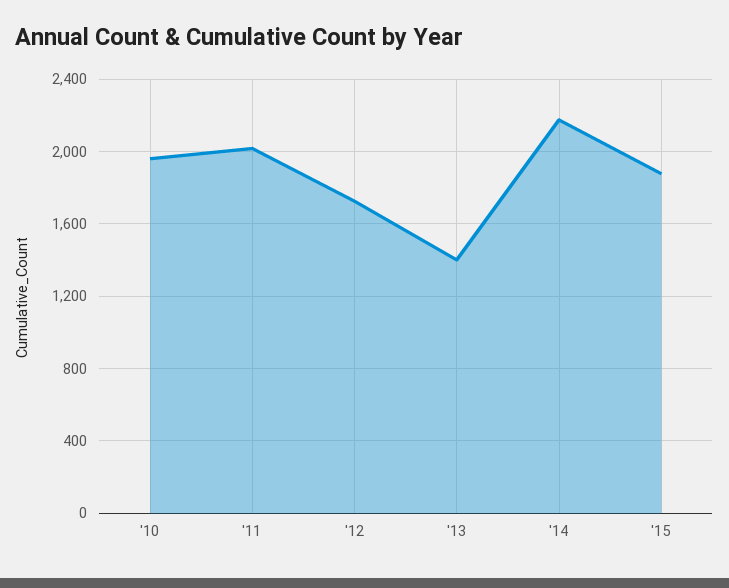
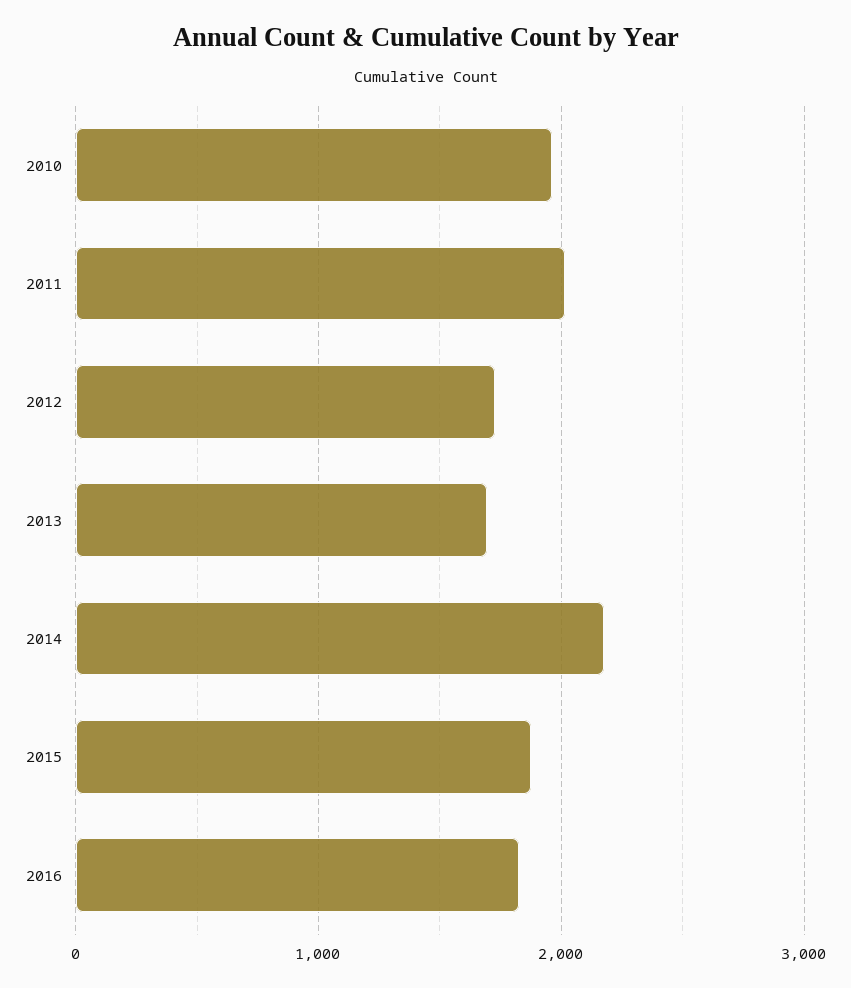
'13: 1400 -> 1700
2016: none -> 1800

